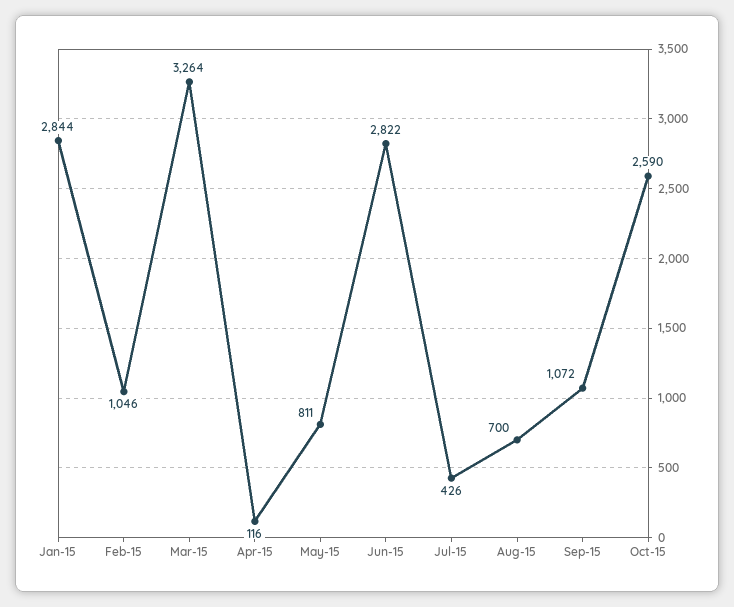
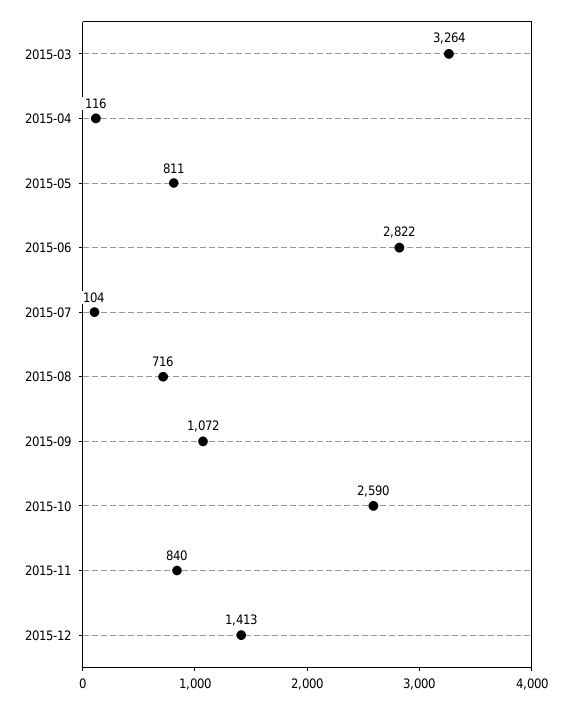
Jan-15: 2844 -> none
Feb-15: 1046 -> none
Jul-15: 426 -> 104
Aug-15: 700 -> 716
2015-11: none -> 840
2015-12: none -> 1413

